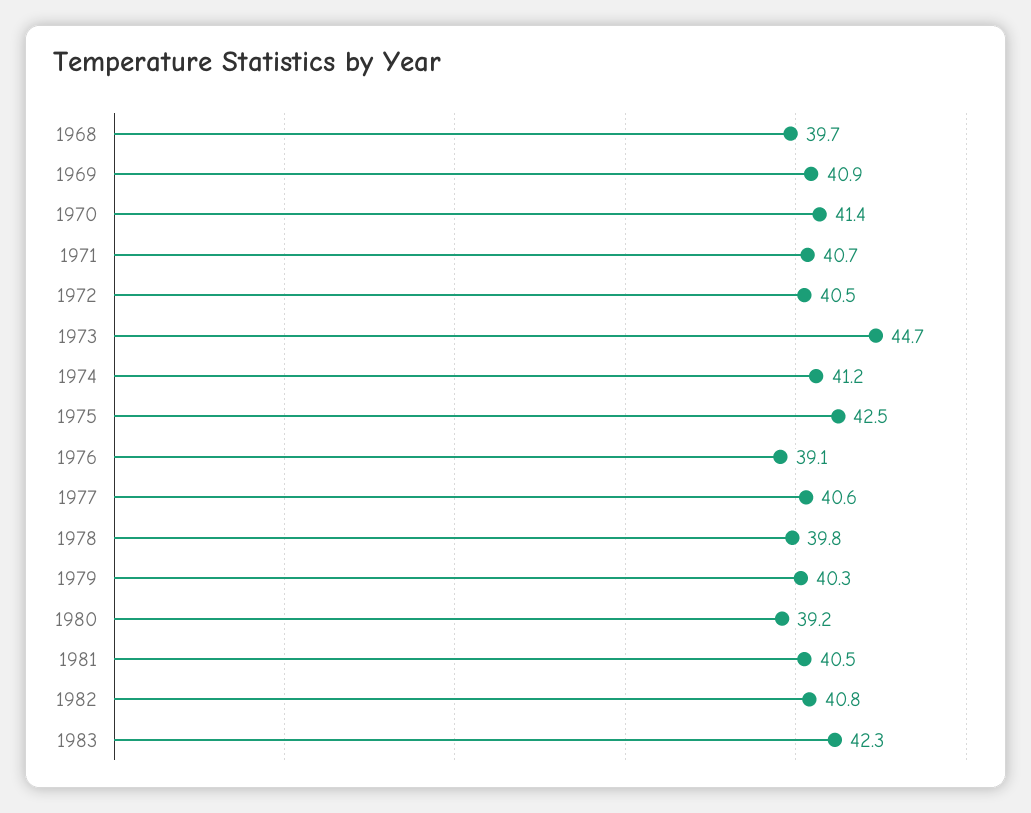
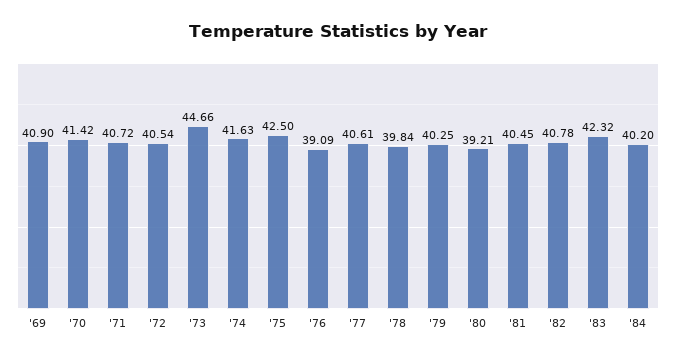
1968: 39.7 -> none
1974: 41.2 -> 41.63
'84: none -> 40.2

